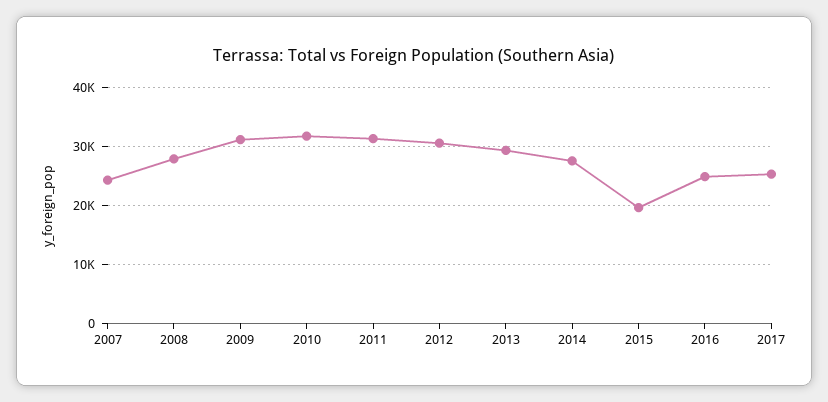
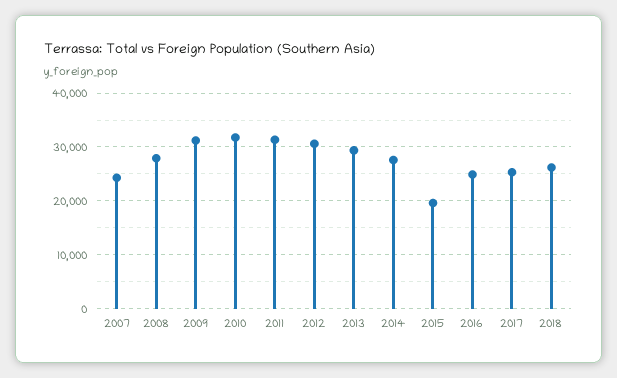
2018: none -> 26000

